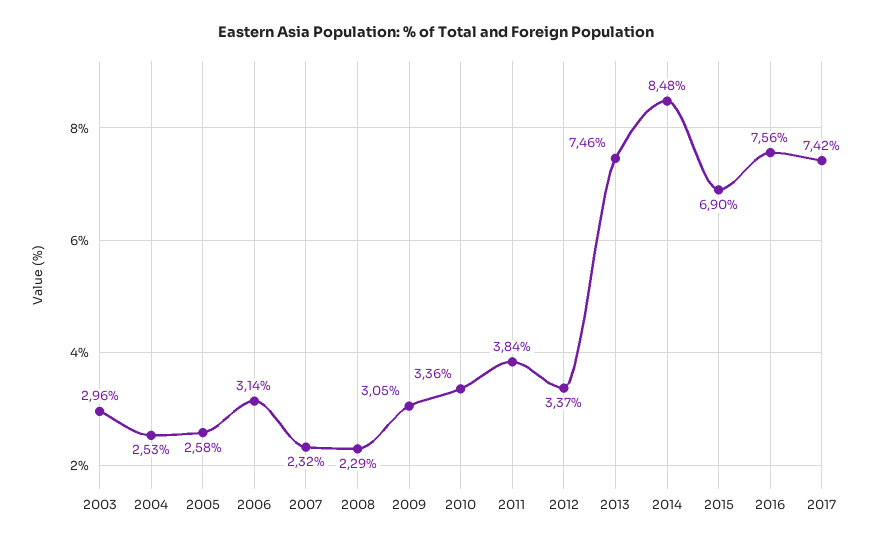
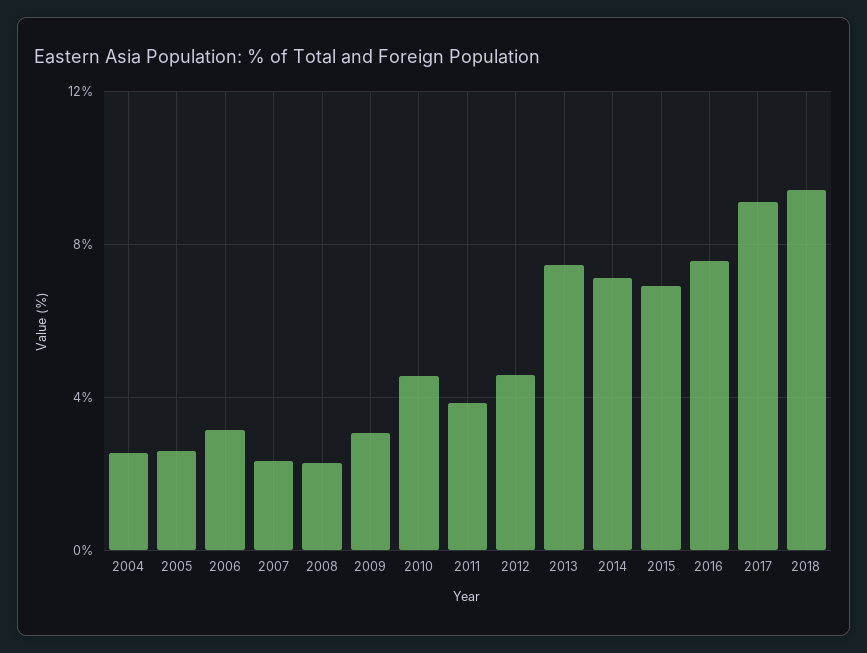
2003: 2.96 -> none
2010: 3.36 -> 4.5
2012: 3.37 -> 4.5
2014: 8.48 -> 7
2017: 7.42 -> 9
2018: none -> 9.5

